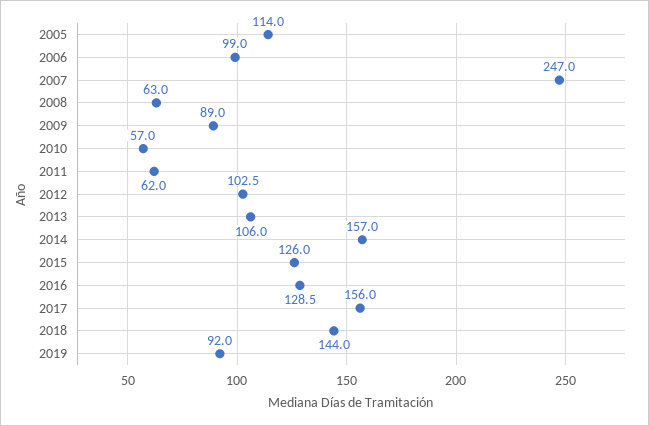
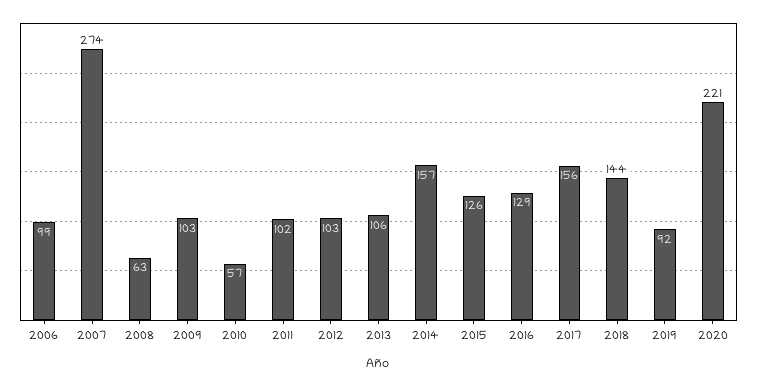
2005: 114 -> none
2007: 247 -> 274
2009: 89 -> 103
2011: 62 -> 102
2020: none -> 221

